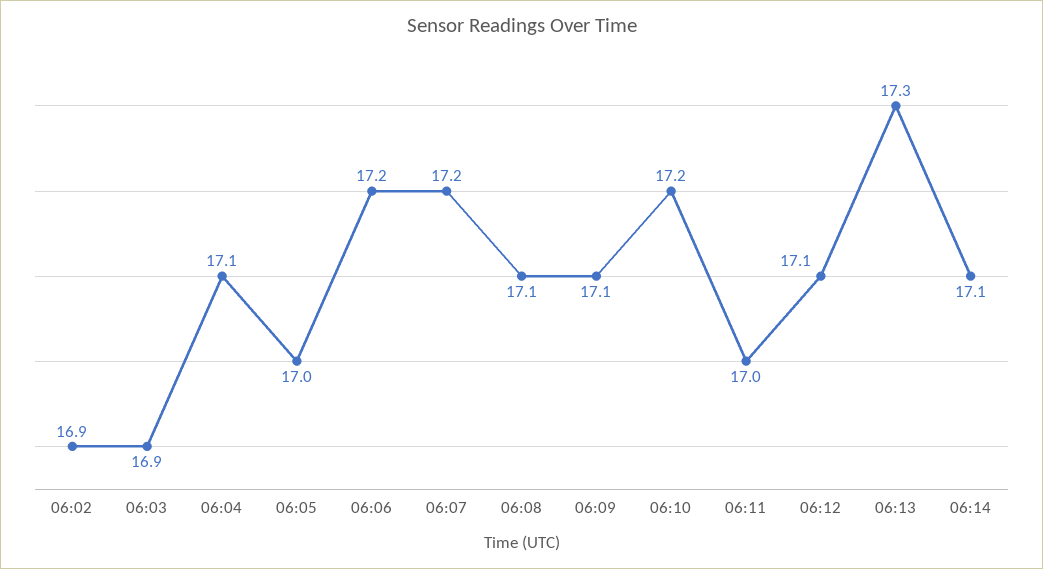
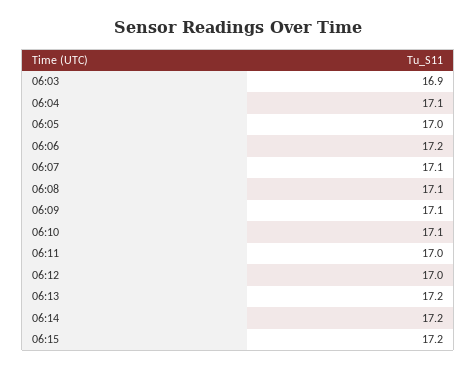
06:02: 16.9 -> none
06:07: 17.2 -> 17.1
06:10: 17.2 -> 17.1
06:12: 17.1 -> 17
06:13: 17.3 -> 17.2
06:14: 17.1 -> 17.2
06:15: none -> 17.2

